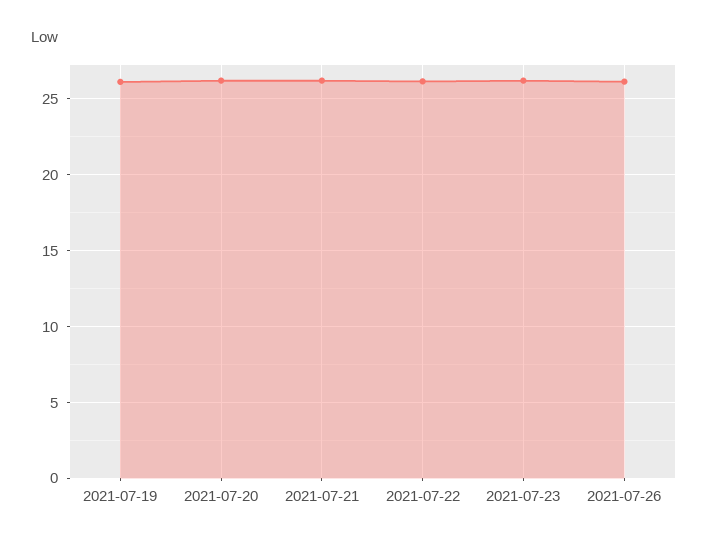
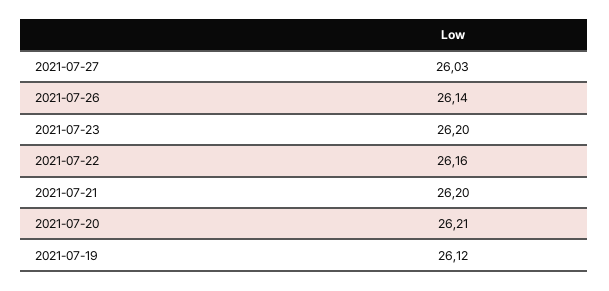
2021-07-27: none -> 26.03

